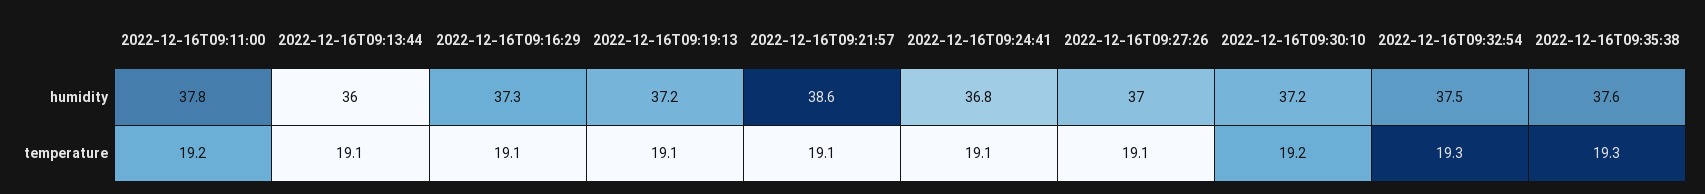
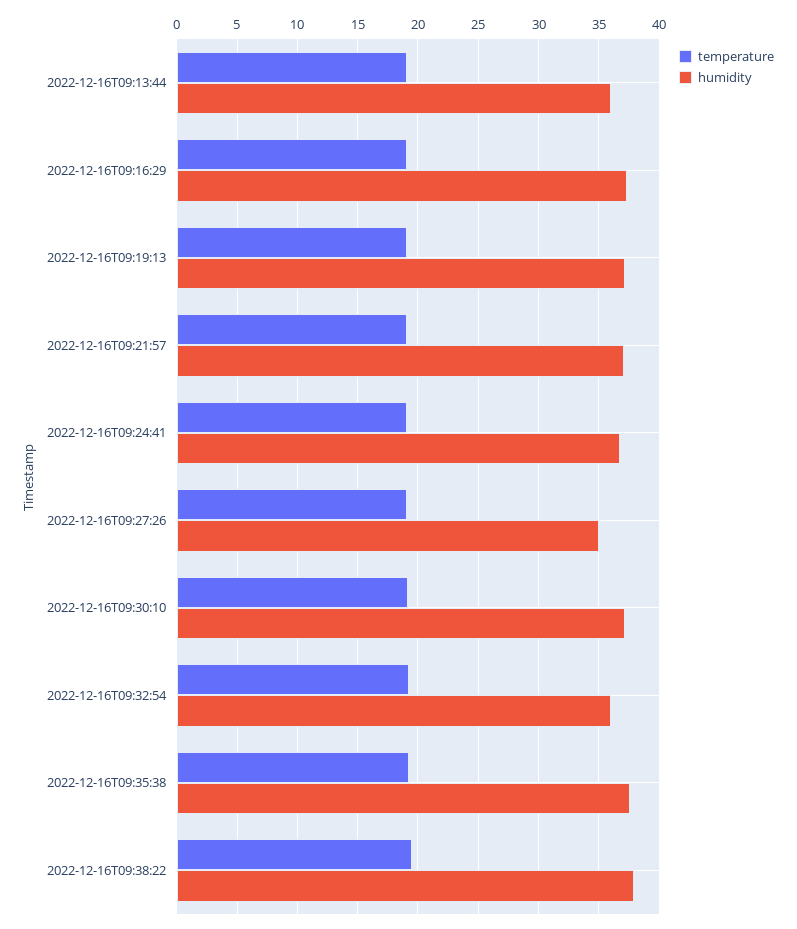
humidity, 2022-12-16T09:11:00: 37.8 -> none
humidity, 2022-12-16T09:21:57: 38.6 -> 37
humidity, 2022-12-16T09:27:26: 37 -> 35
humidity, 2022-12-16T09:32:54: 37.5 -> 36
temperature, 2022-12-16T09:11:00: 19.2 -> none
temperature, 2022-12-16T09:38:22: none -> 19.5
humidity, 2022-12-16T09:38:22: none -> 38

